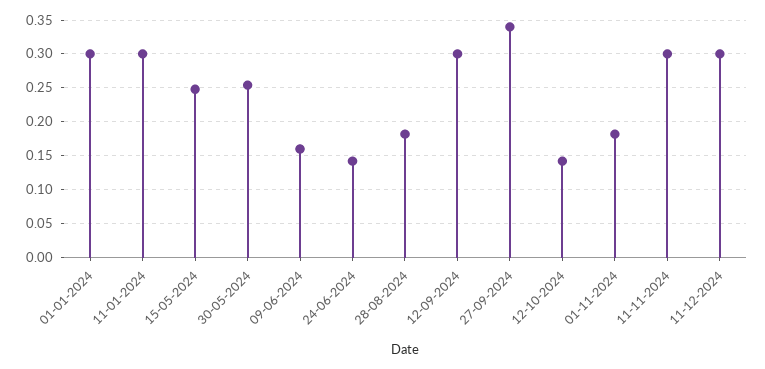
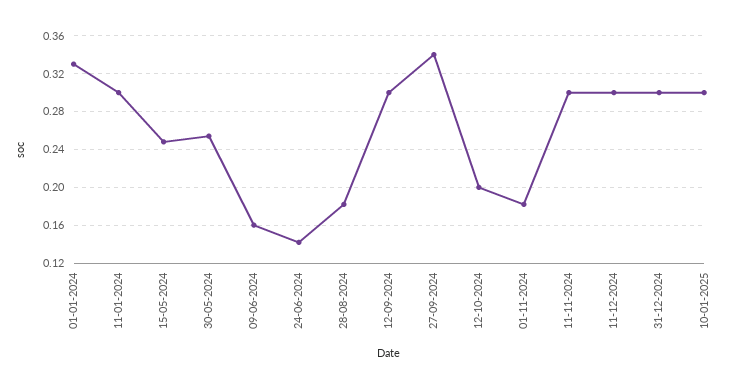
01-01-2024: 0.3 -> 0.33
12-10-2024: 0.14 -> 0.2
31-12-2024: none -> 0.3
10-01-2025: none -> 0.3

